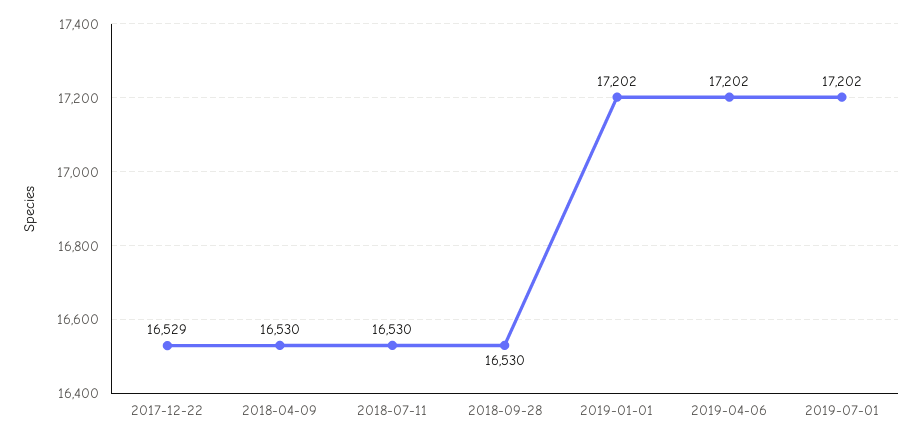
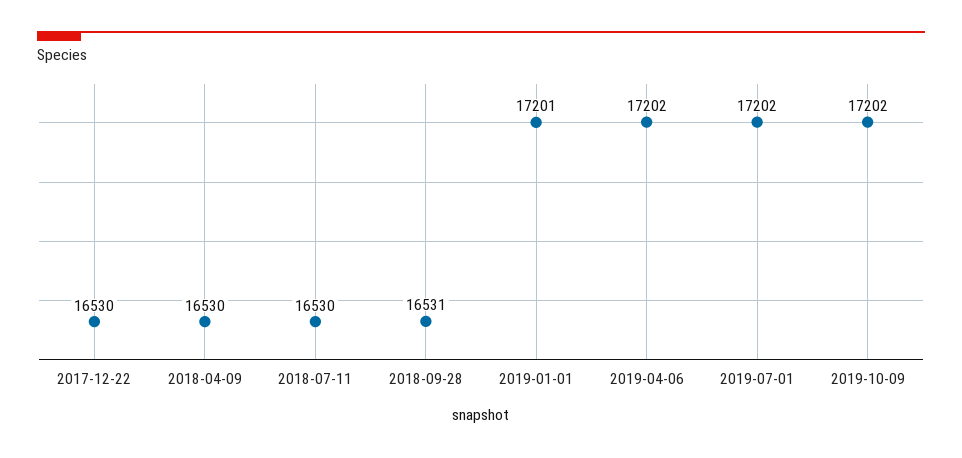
2017-12-22: 16529 -> 16530
2018-09-28: 16530 -> 16531
2019-01-01: 17202 -> 17201
2019-10-09: none -> 17202

